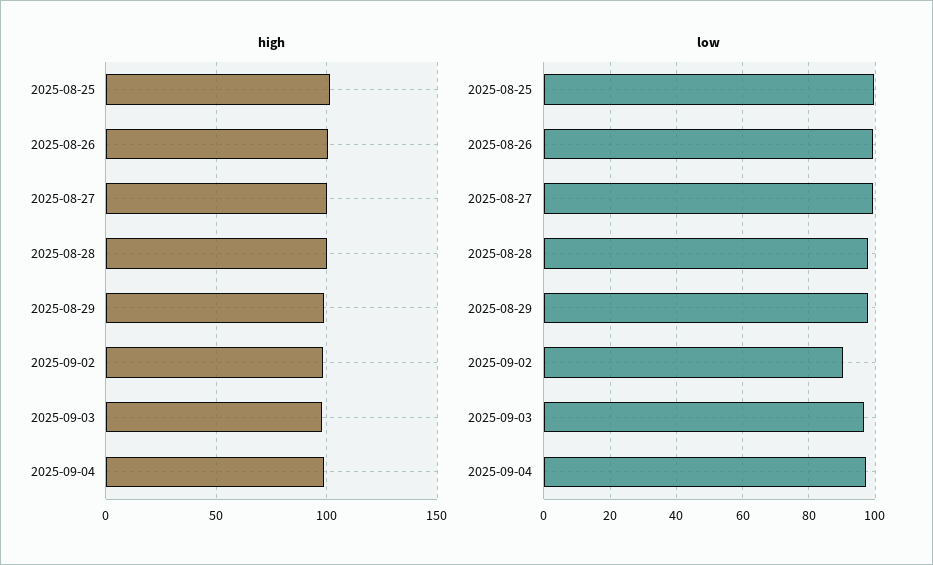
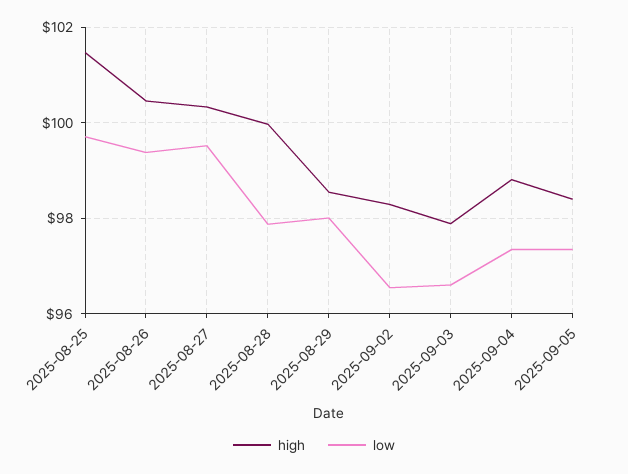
low, 2025-09-02: 90 -> 96.6
high, 2025-09-05: none -> 98.4
low, 2025-09-05: none -> 97.4

